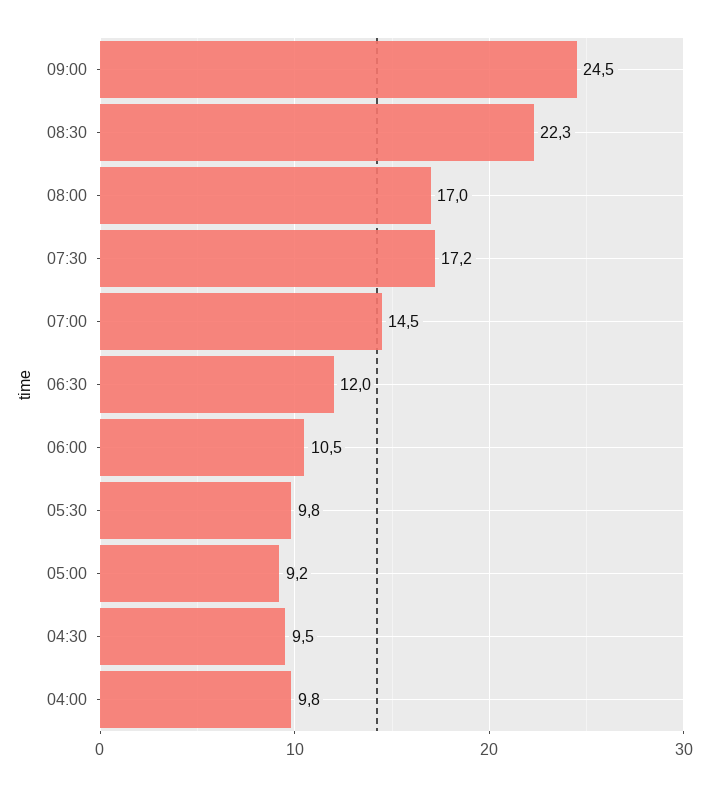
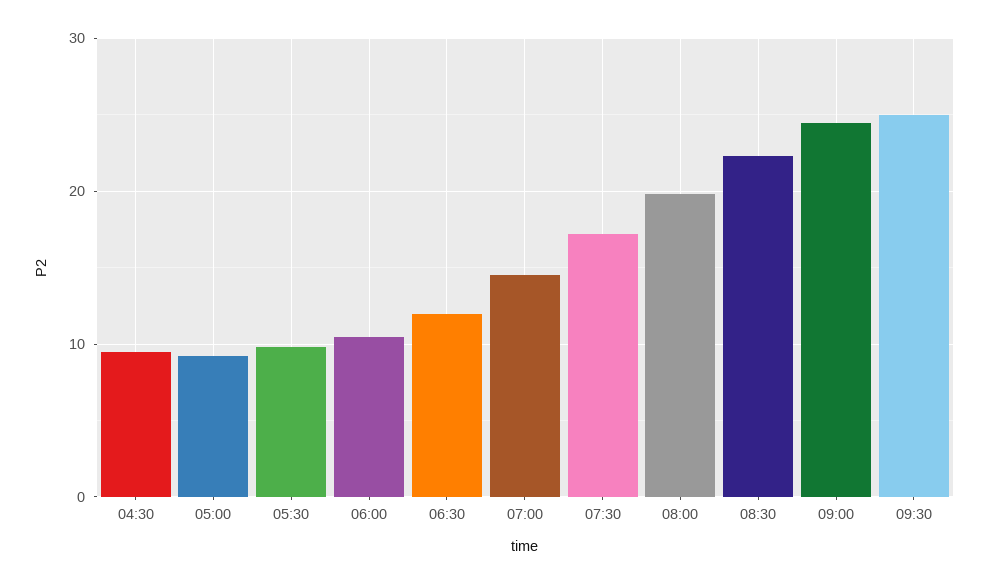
08:00: 17 -> 20
04:00: 9.8 -> none
09:30: none -> 25

